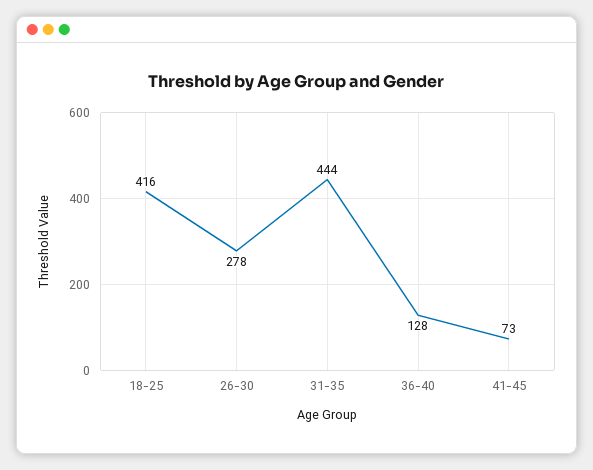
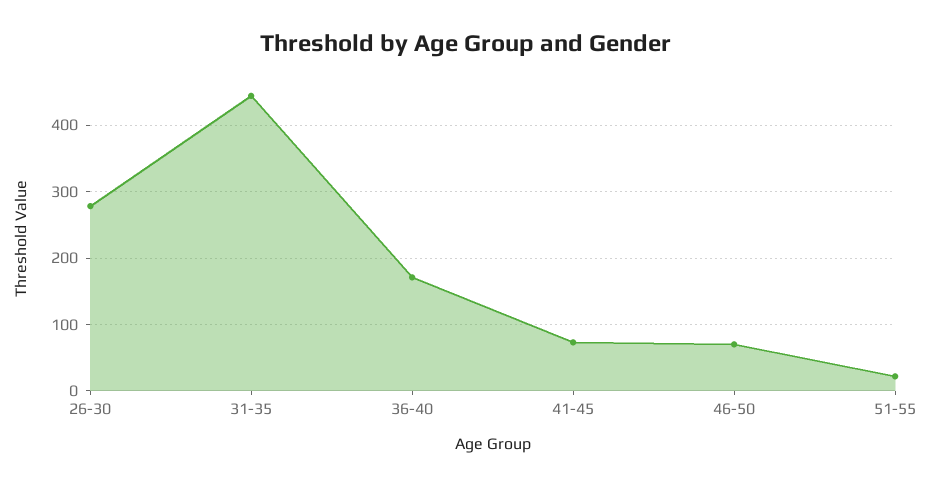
18-25: 416 -> none
36-40: 128 -> 170
46-50: none -> 70
51-55: none -> 20

